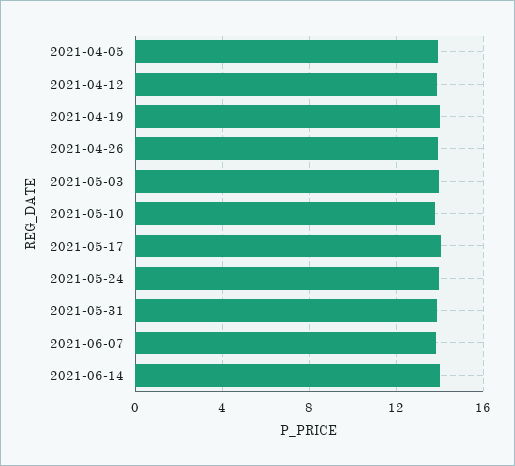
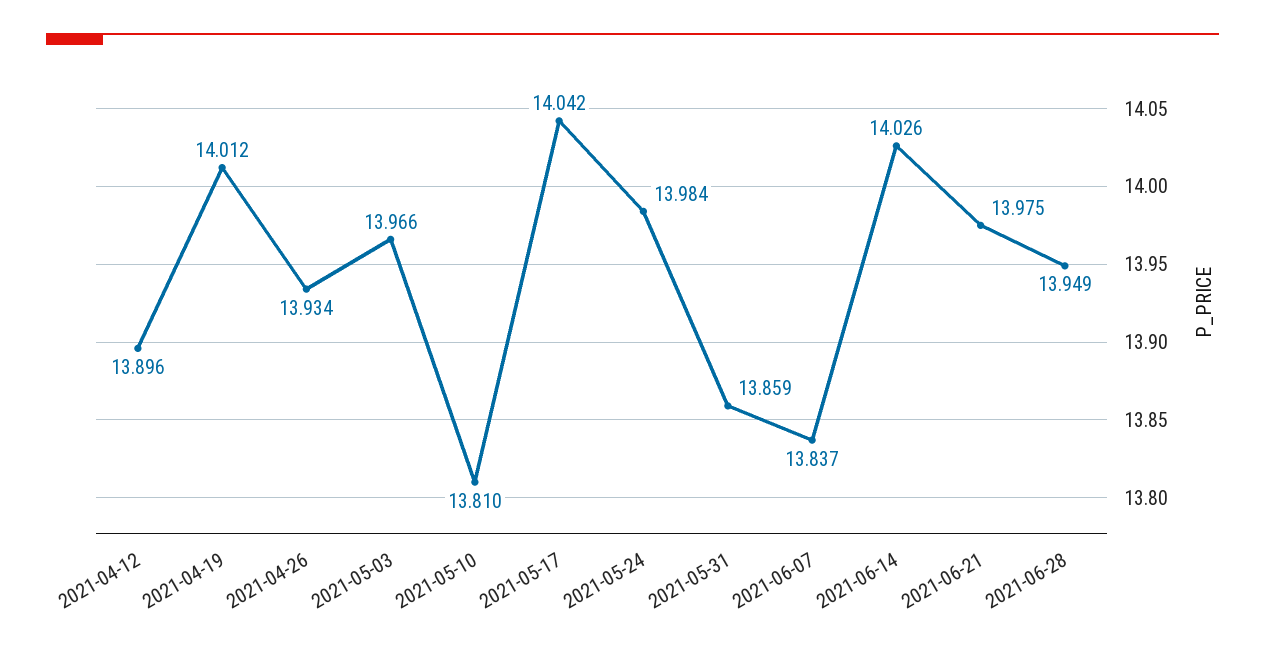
2021-04-05: 14 -> none
2021-06-21: none -> 13.975
2021-06-28: none -> 13.949

